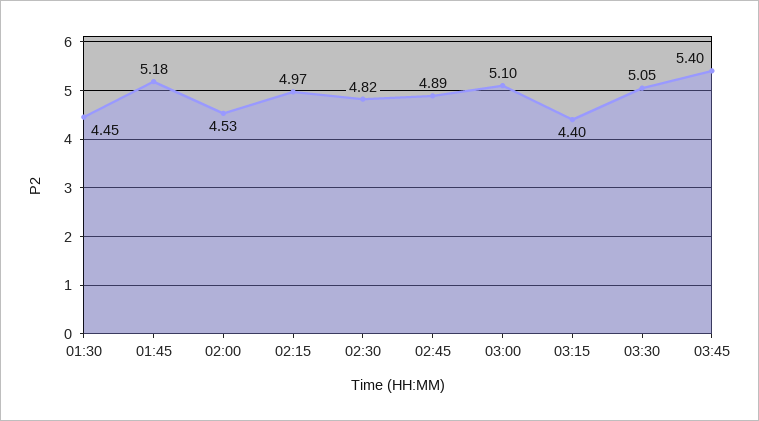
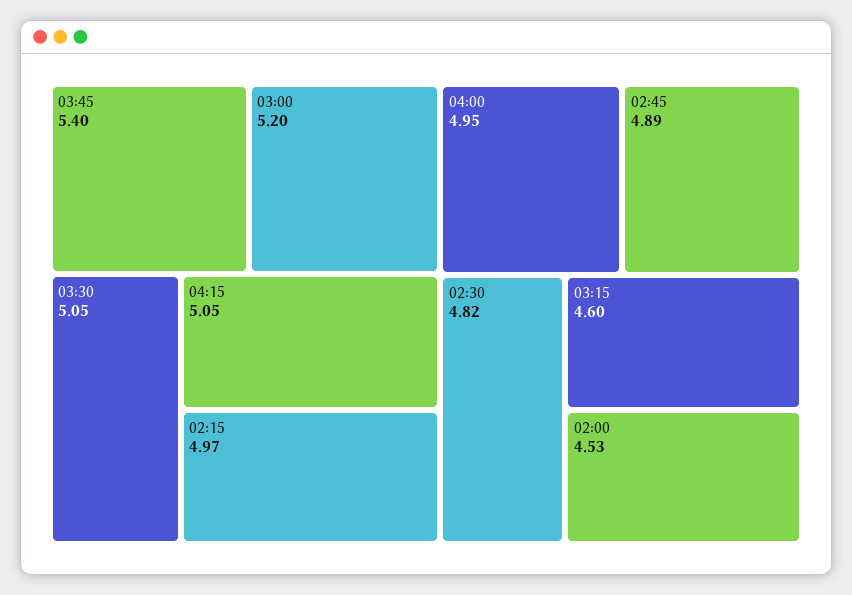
01:30: 4.45 -> none
01:45: 5.18 -> none
03:00: 5.1 -> 5.2
03:15: 4.4 -> 4.6
04:15: none -> 5.05
04:00: none -> 4.95

